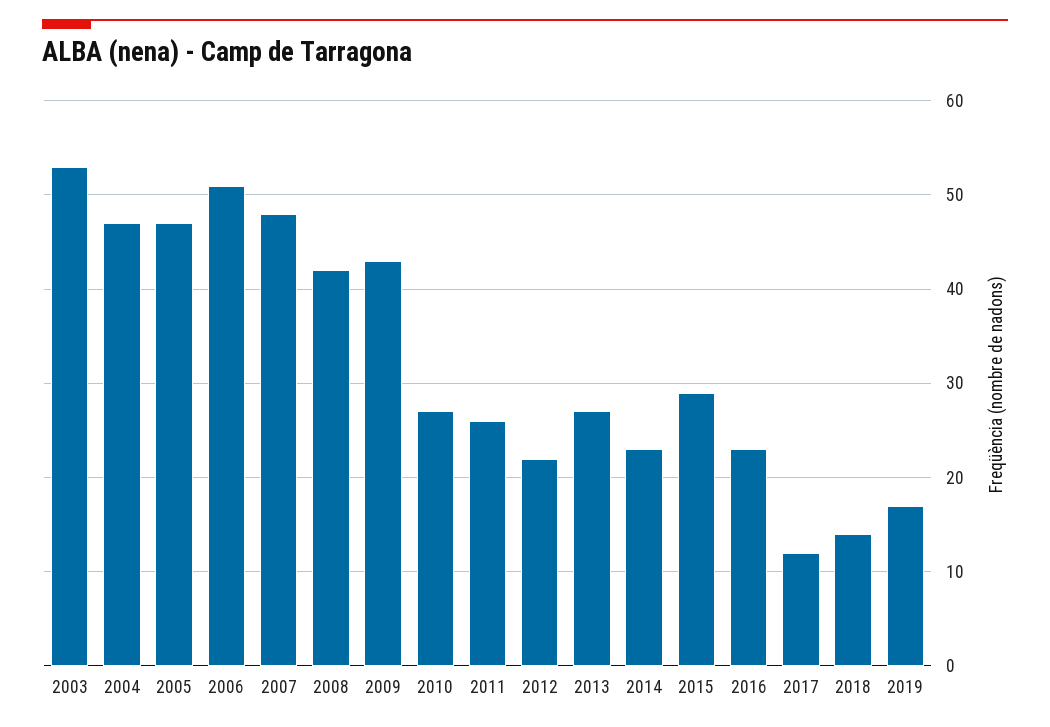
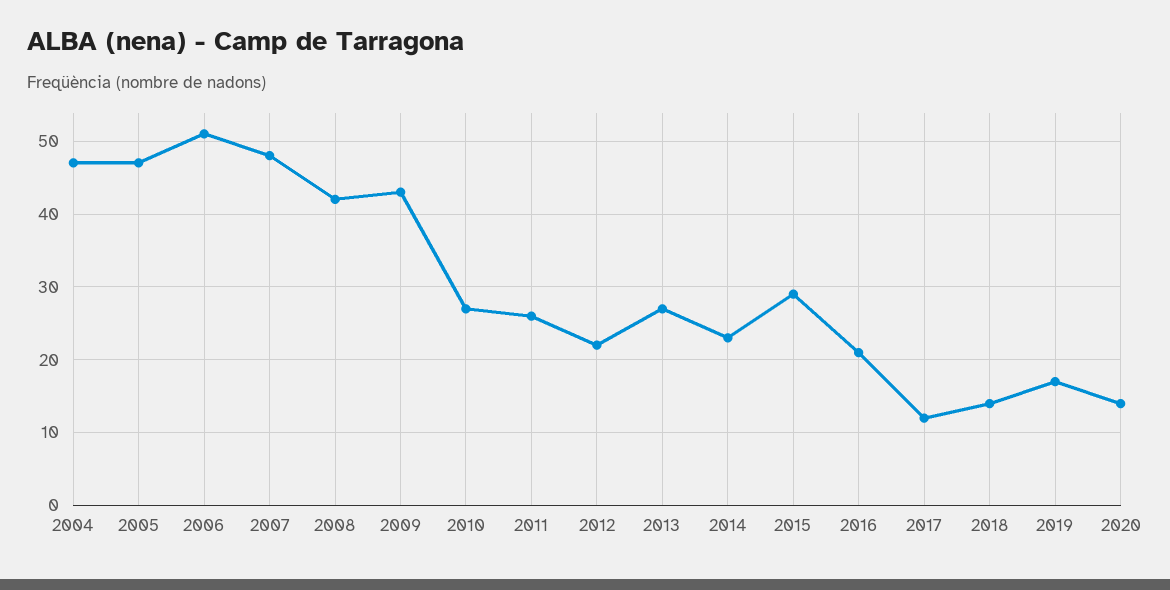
2003: 53 -> none
2016: 23 -> 21
2020: none -> 14

